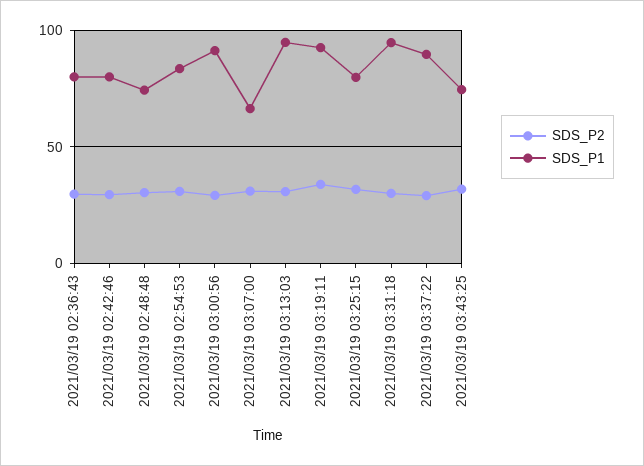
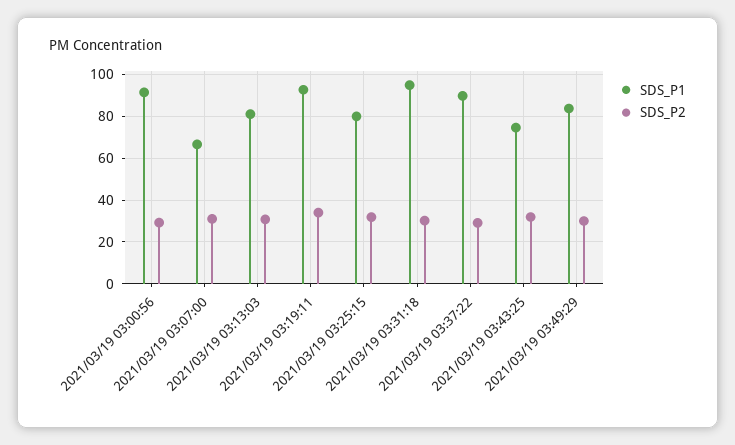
SDS_P2, 2021/03/19 02:36:43: 30 -> none
SDS_P1, 2021/03/19 02:36:43: 80 -> none
SDS_P2, 2021/03/19 02:42:46: 30 -> none
SDS_P1, 2021/03/19 02:42:46: 80 -> none
SDS_P2, 2021/03/19 02:48:48: 30 -> none
SDS_P1, 2021/03/19 02:48:48: 75 -> none
SDS_P2, 2021/03/19 02:54:53: 30 -> none
SDS_P1, 2021/03/19 02:54:53: 85 -> none
SDS_P1, 2021/03/19 03:13:03: 95 -> 80
SDS_P1, 2021/03/19 03:49:29: none -> 85
SDS_P2, 2021/03/19 03:49:29: none -> 30

